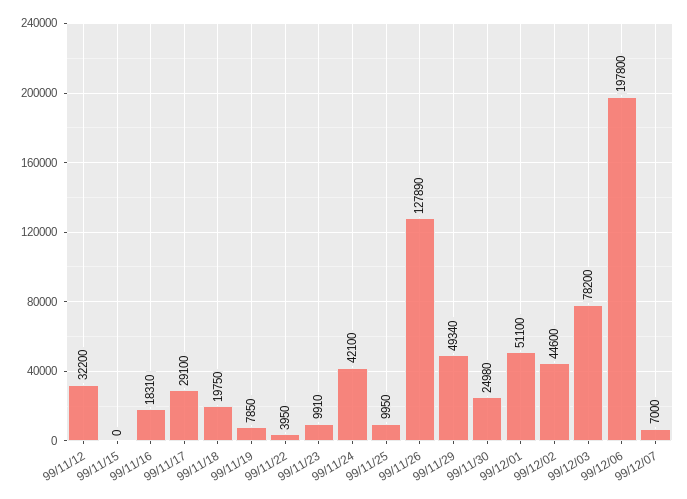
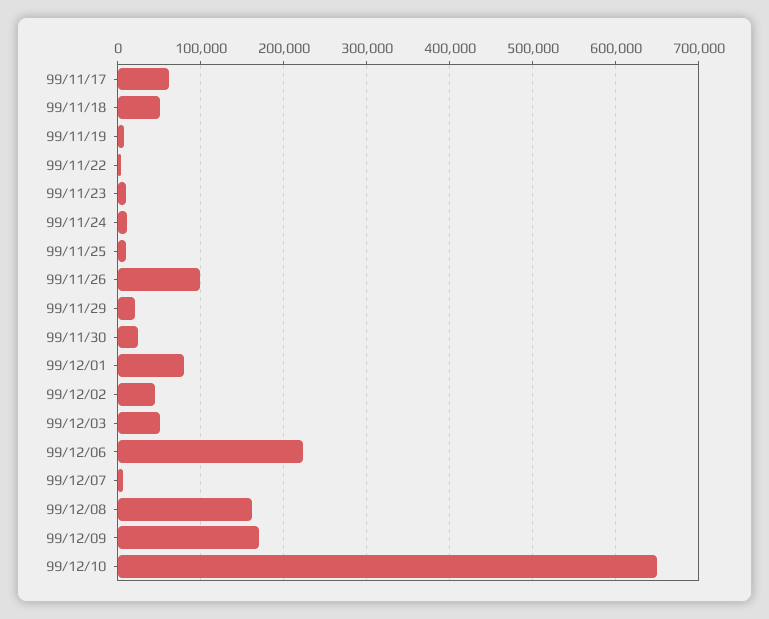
99/11/12: 32200 -> none
99/11/15: 0 -> none
99/11/16: 18310 -> none
99/11/17: 29100 -> 60000
99/11/18: 19750 -> 50000
99/11/24: 42100 -> 10000
99/11/26: 127890 -> 100000
99/11/29: 49340 -> 20000
99/12/01: 51100 -> 80000
99/12/03: 78200 -> 50000
99/12/06: 197800 -> 220000
99/12/08: none -> 160000
99/12/09: none -> 170000
99/12/10: none -> 650000

